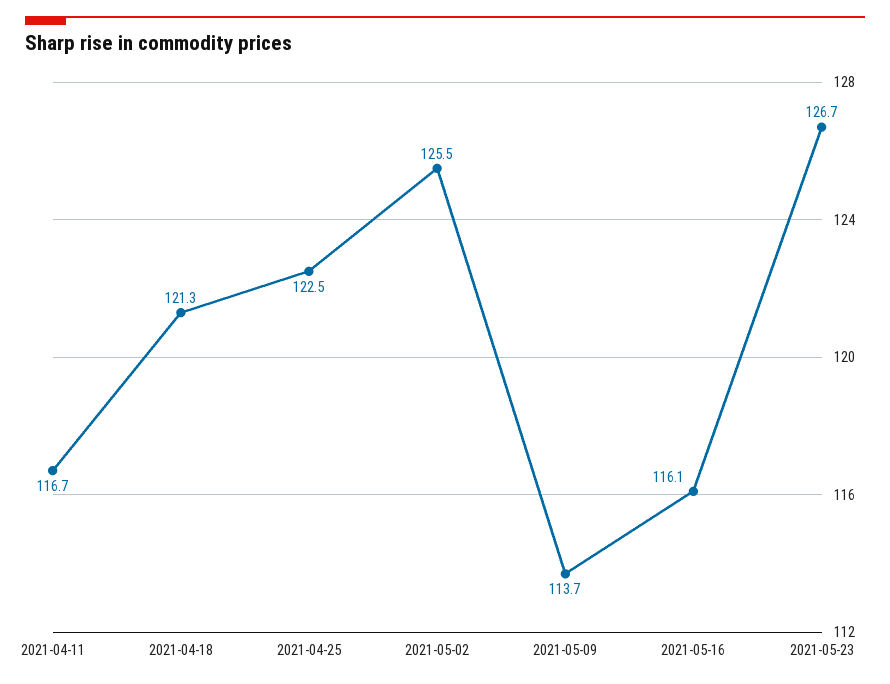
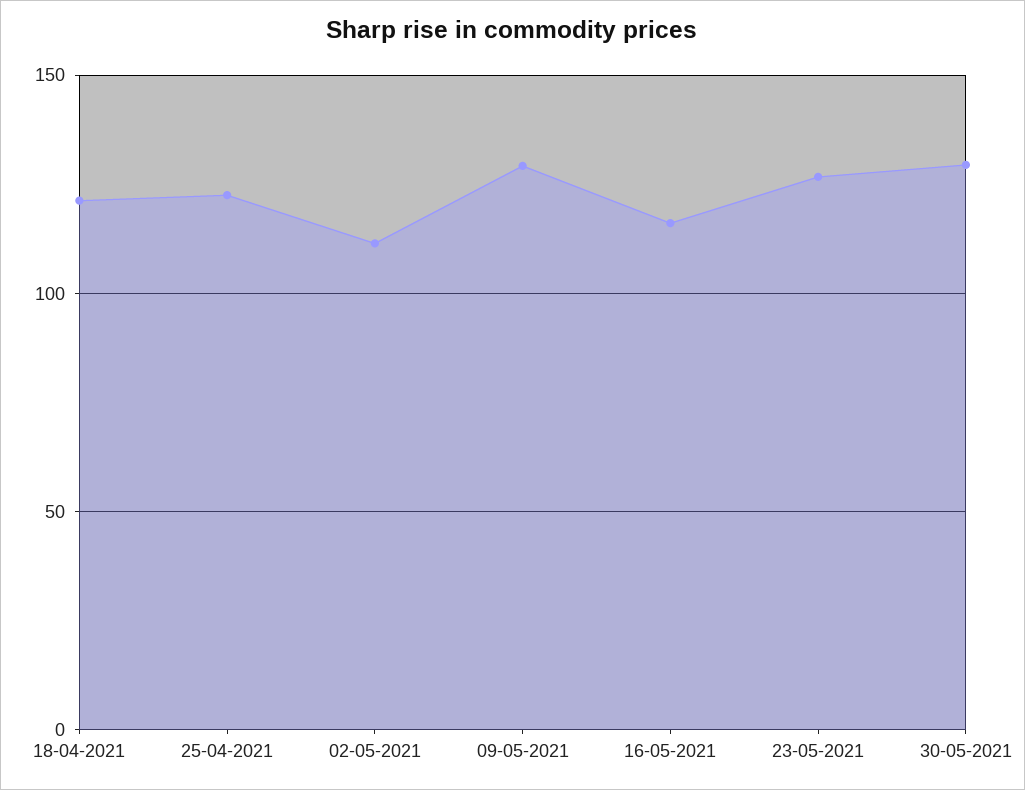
2021-04-11: 116.7 -> none
2021-05-02: 125.5 -> 110
2021-05-09: 113.7 -> 130
30-05-2021: none -> 130

